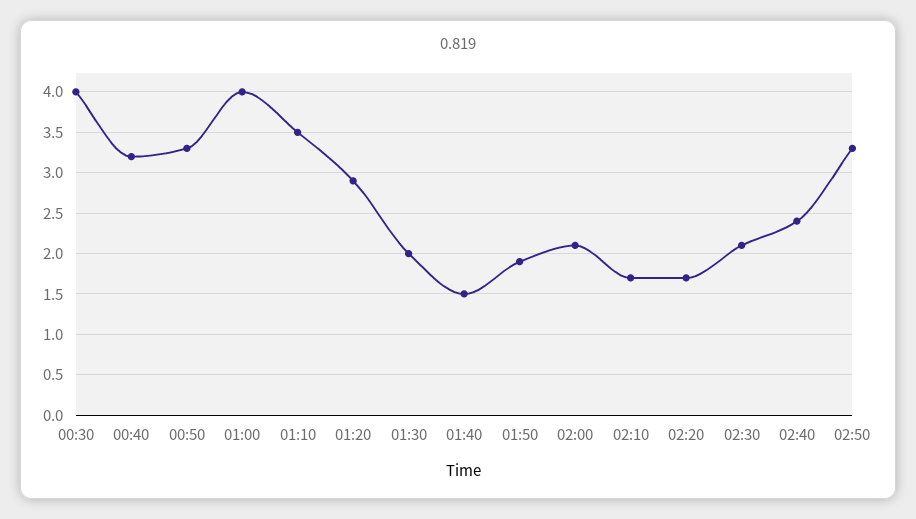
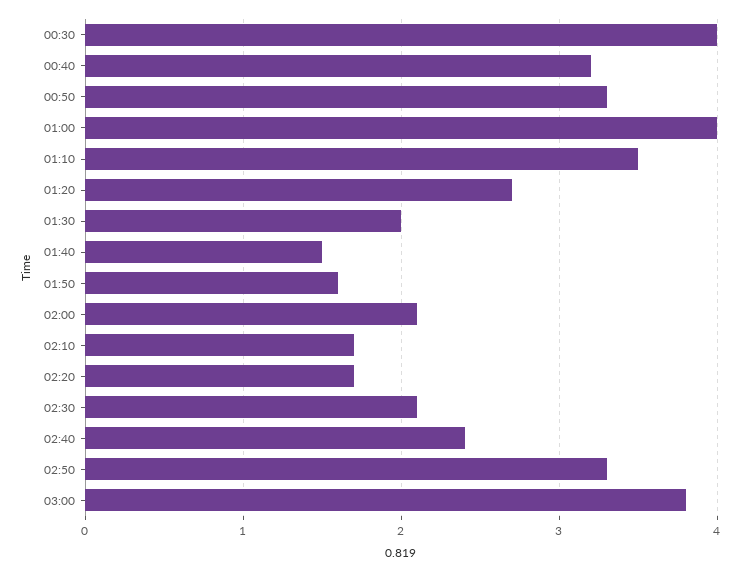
01:20: 2.9 -> 2.7
01:50: 1.9 -> 1.6
03:00: none -> 3.8

